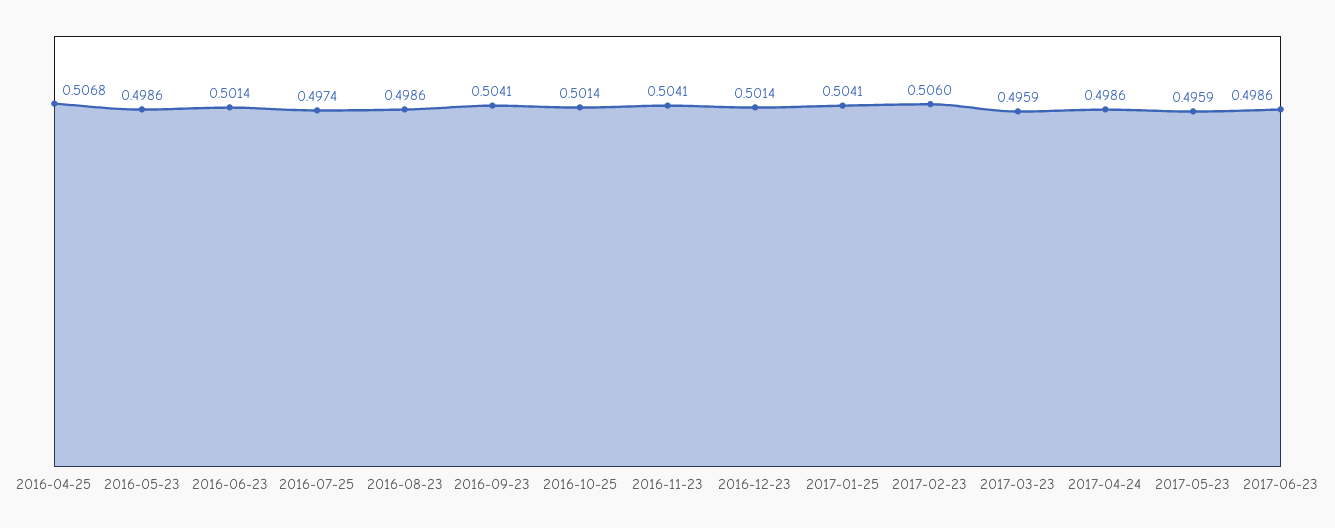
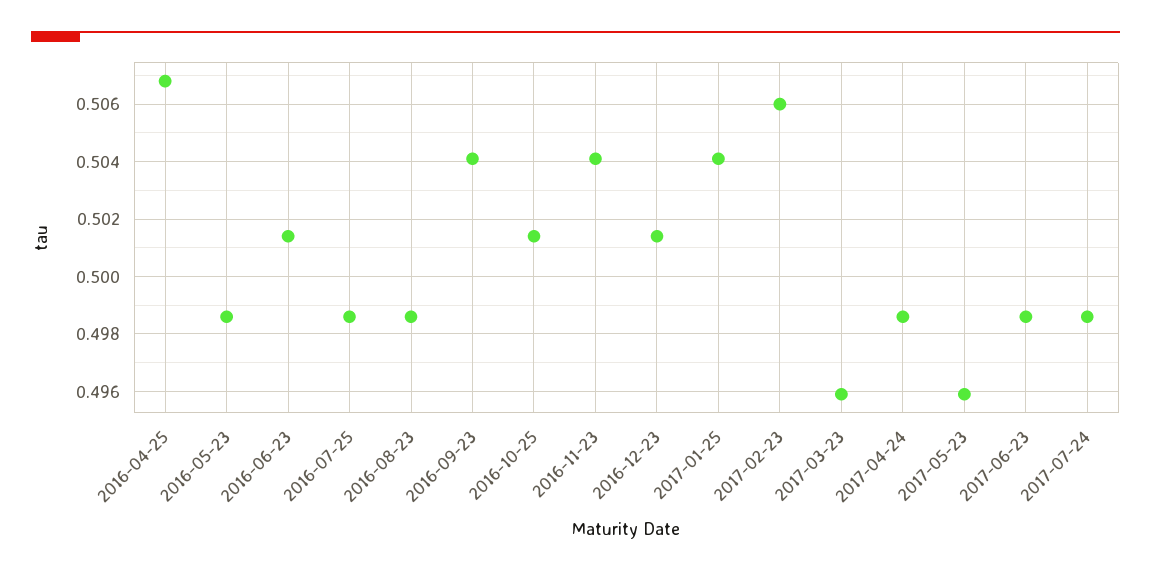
2016-07-25: 0.4974 -> 0.4985
2017-07-24: none -> 0.4985

